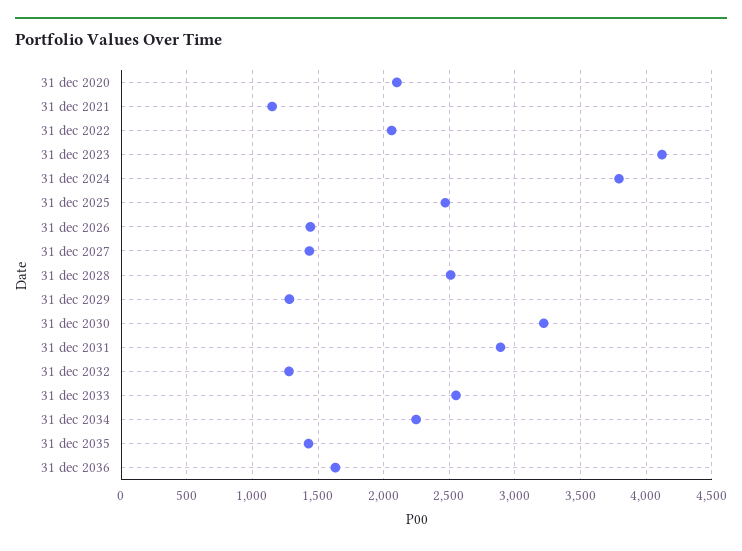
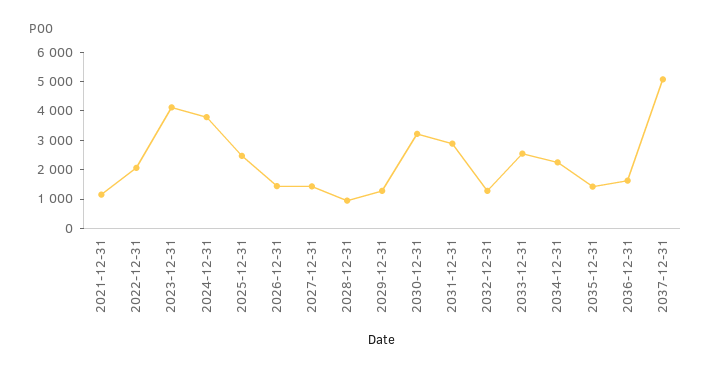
31 dec 2020: 2100 -> none
31 dec 2028: 2500 -> 1000
2037-12-31: none -> 5000

